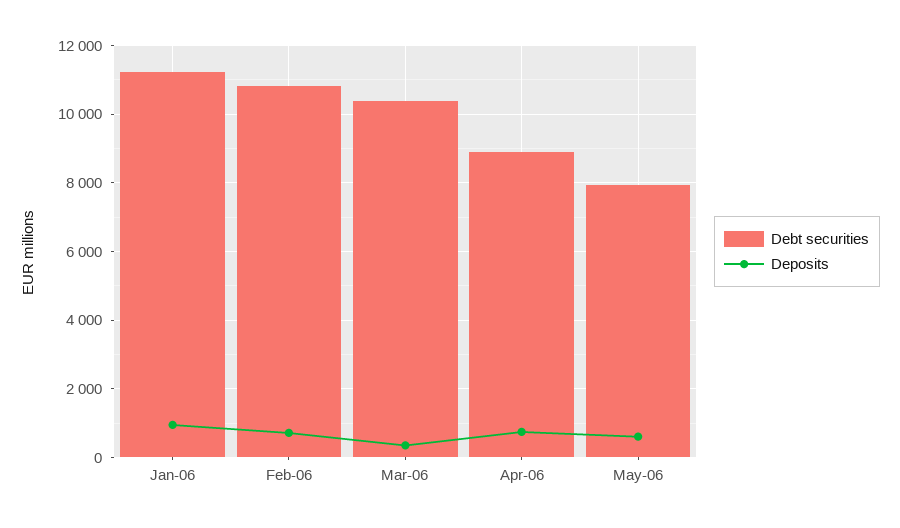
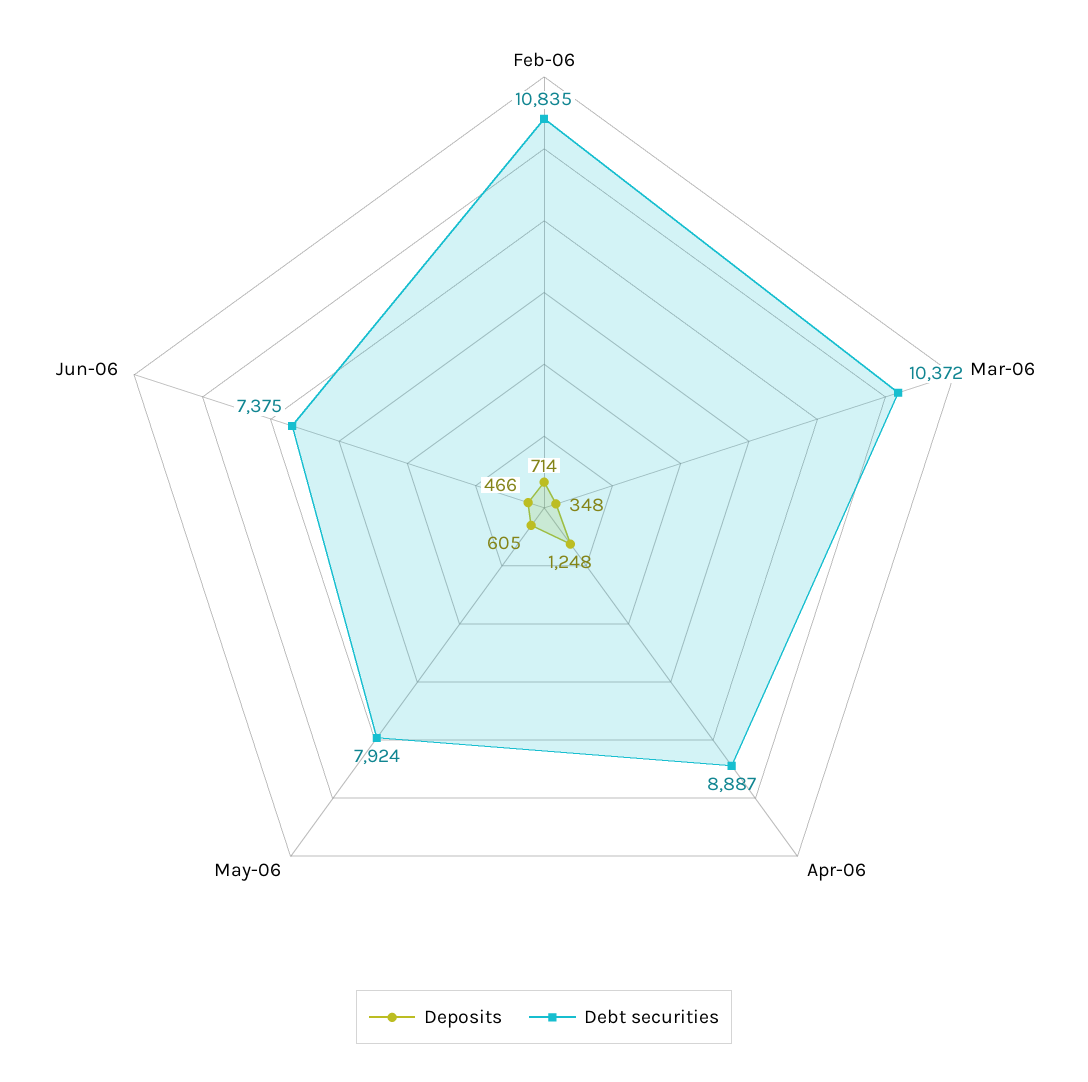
Debt securities, Jan-06: 11200 -> none
Deposits, Jan-06: 1000 -> none
Deposits, Apr-06: 800 -> 1248
Deposits, Jun-06: none -> 466
Debt securities, Jun-06: none -> 7375

